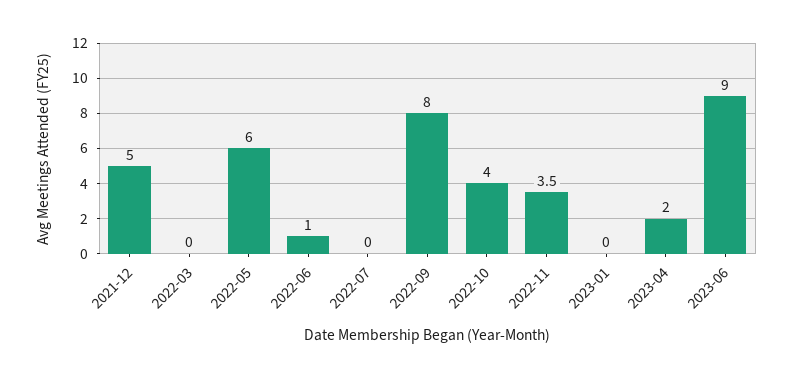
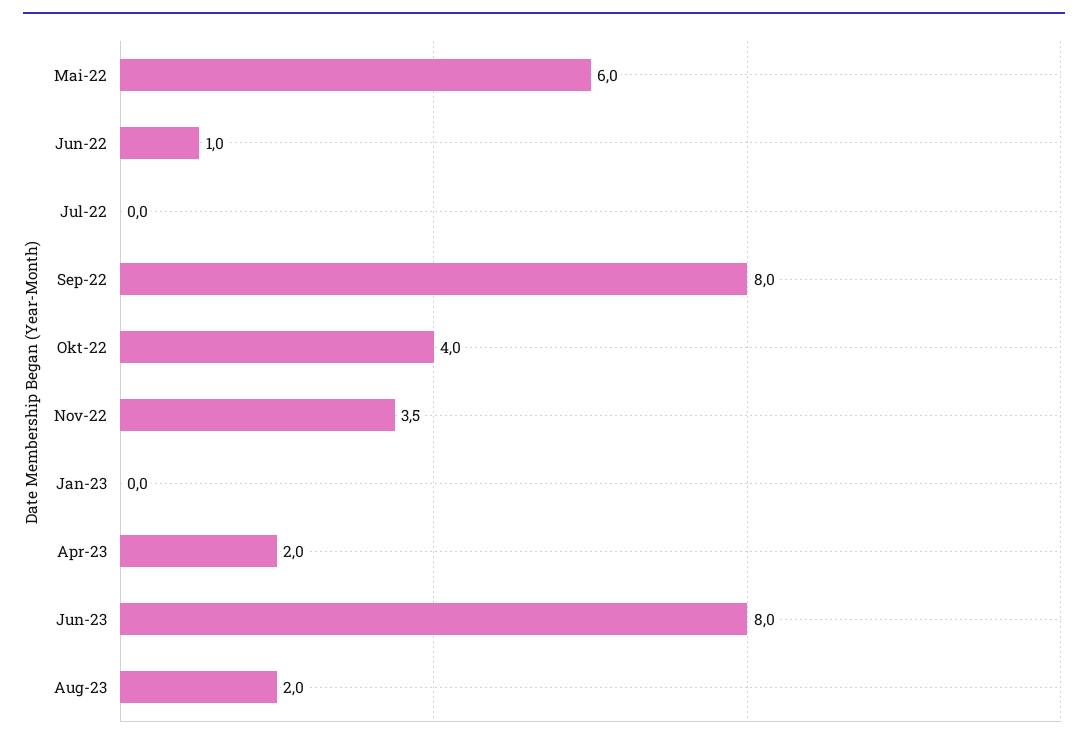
2021-12: 5 -> none
2022-03: 0 -> none
2023-06: 9 -> 8
Aug-23: none -> 2

